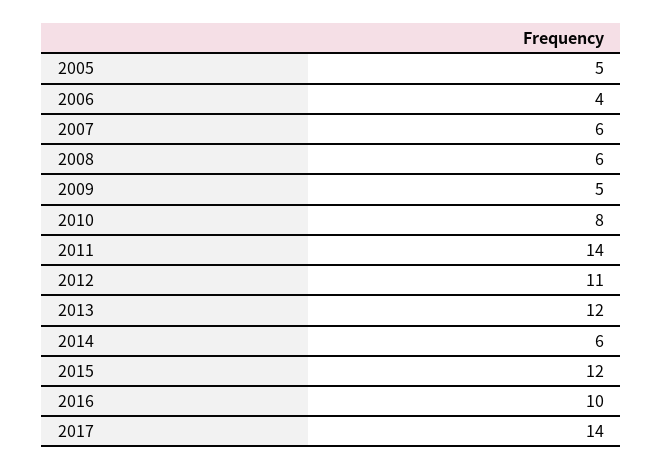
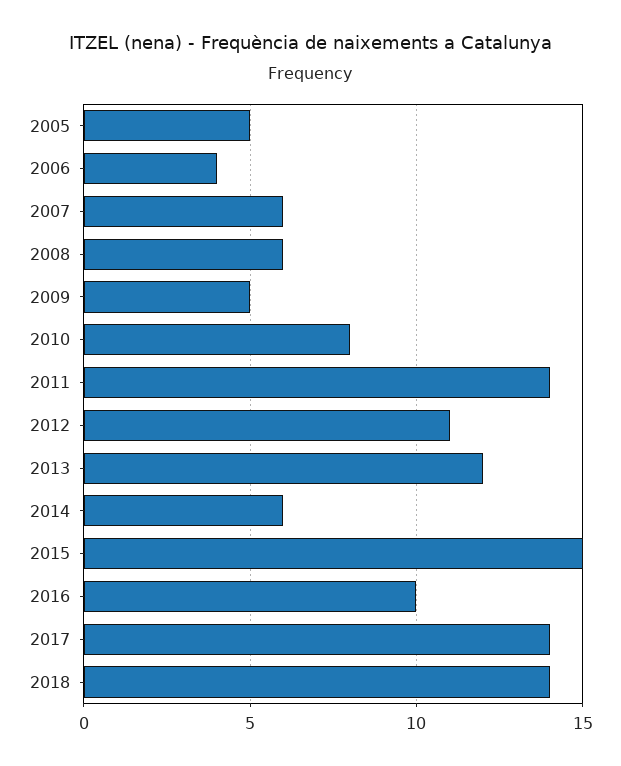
2015: 12 -> 15
2018: none -> 14

